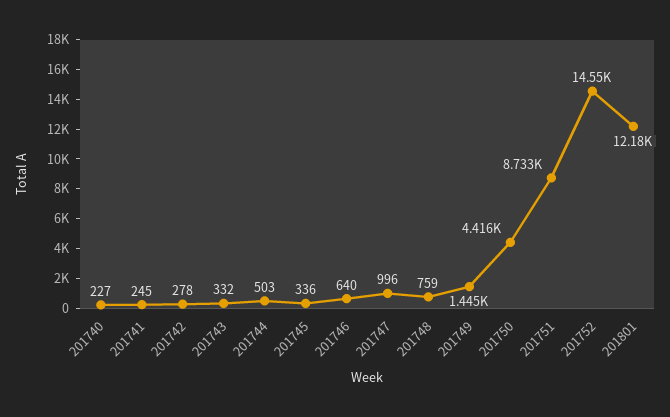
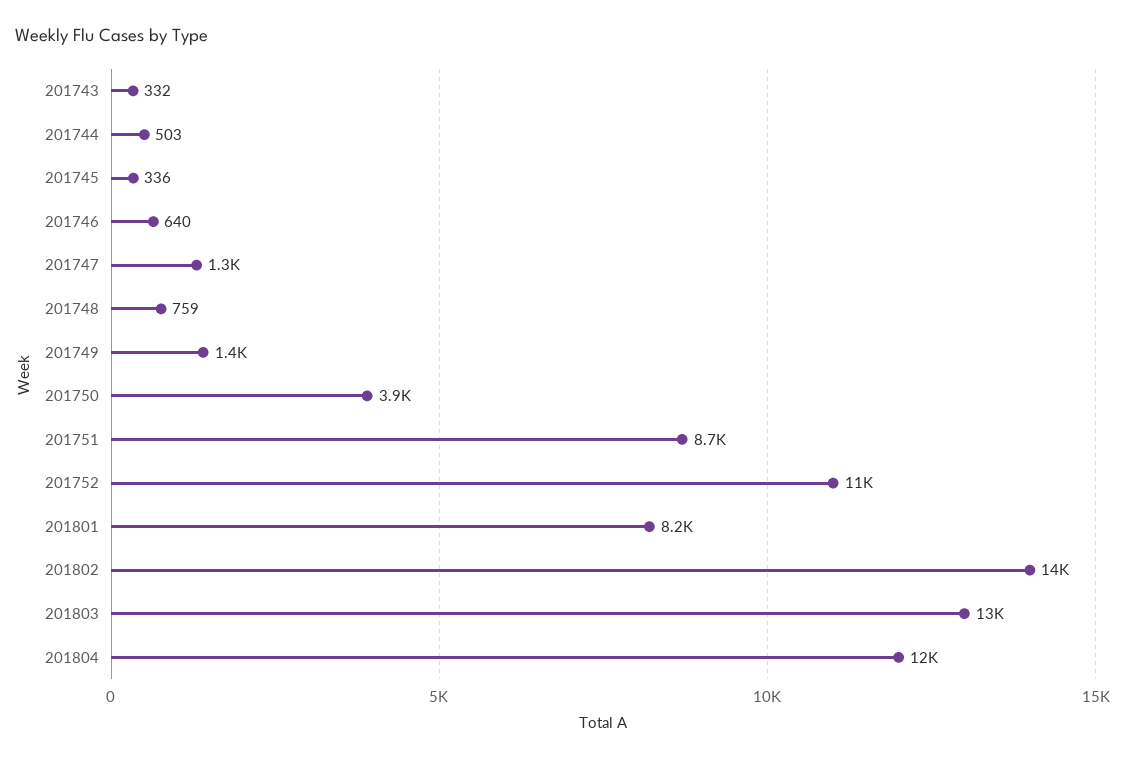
201740: 227 -> none
201741: 245 -> none
201742: 278 -> none
201747: 996 -> 1300
201750: 4416 -> 3900
201752: 14550 -> 11000
201801: 12180 -> 8200
201802: none -> 14000
201803: none -> 13000
201804: none -> 12000

